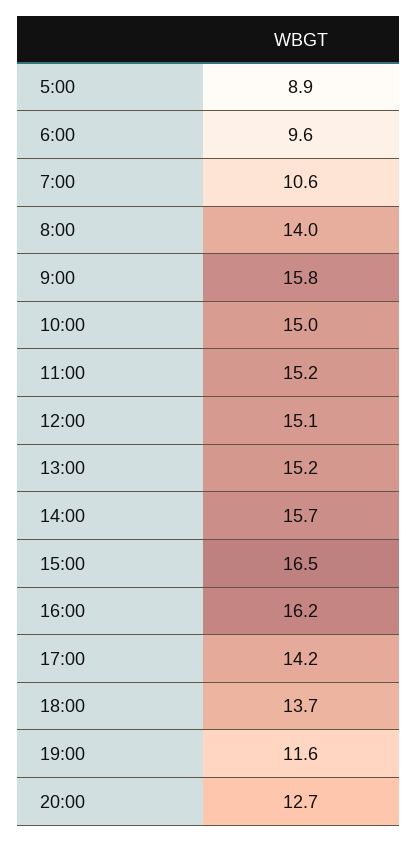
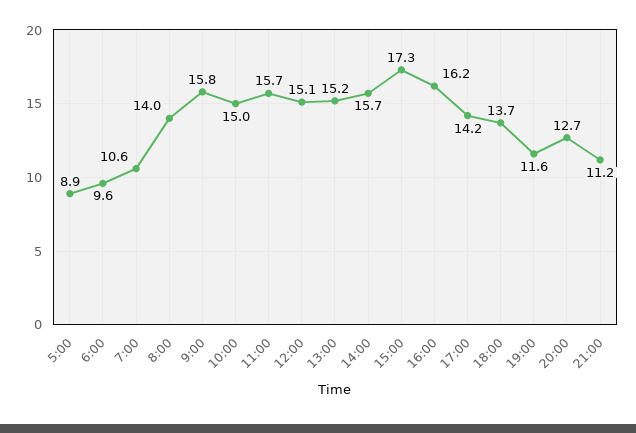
11:00: 15.2 -> 15.7
15:00: 16.5 -> 17.3
21:00: none -> 11.2

